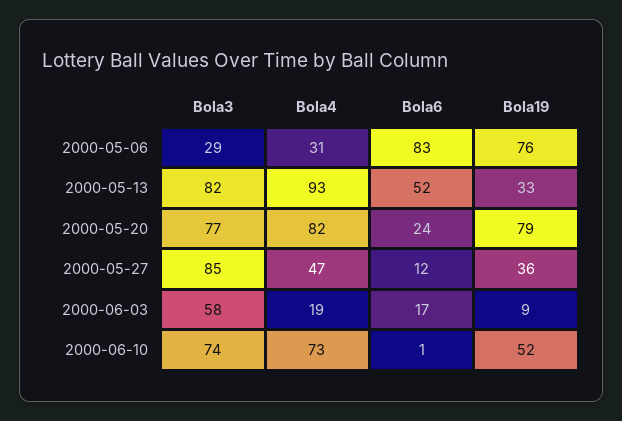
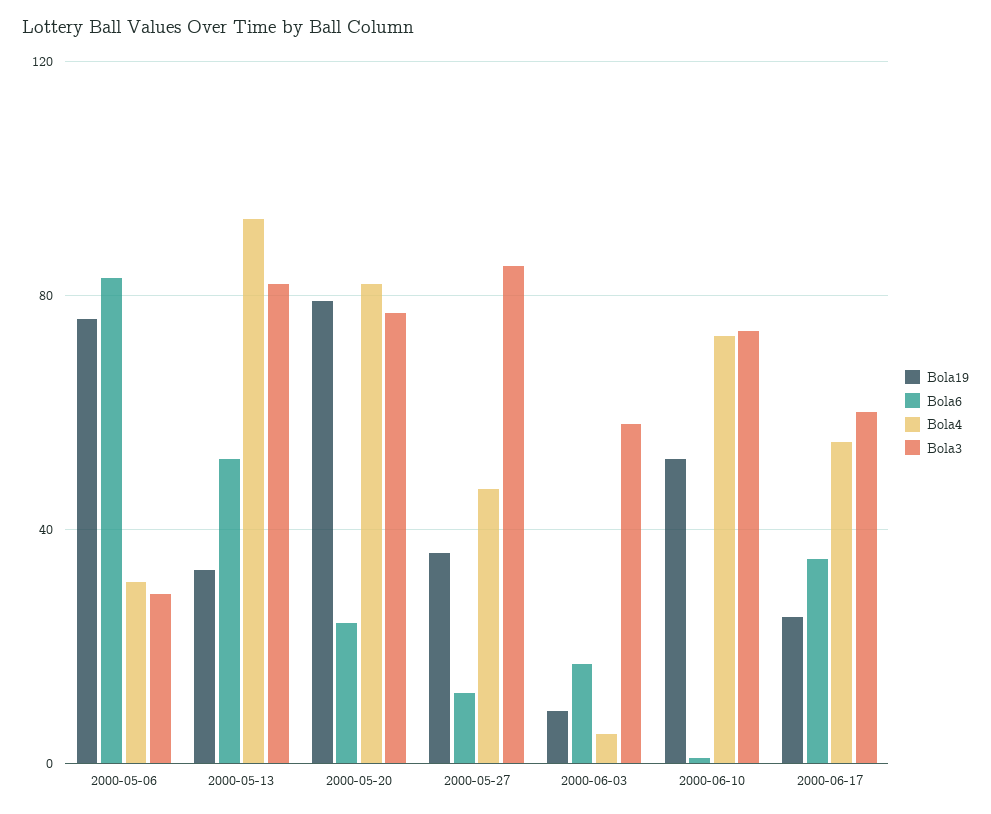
Bola4, 2000-06-03: 19 -> 5
Bola19, 2000-06-17: none -> 25
Bola6, 2000-06-17: none -> 35
Bola4, 2000-06-17: none -> 55
Bola3, 2000-06-17: none -> 60

